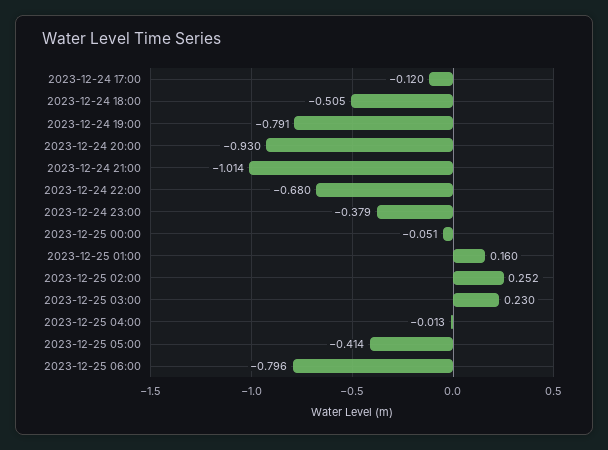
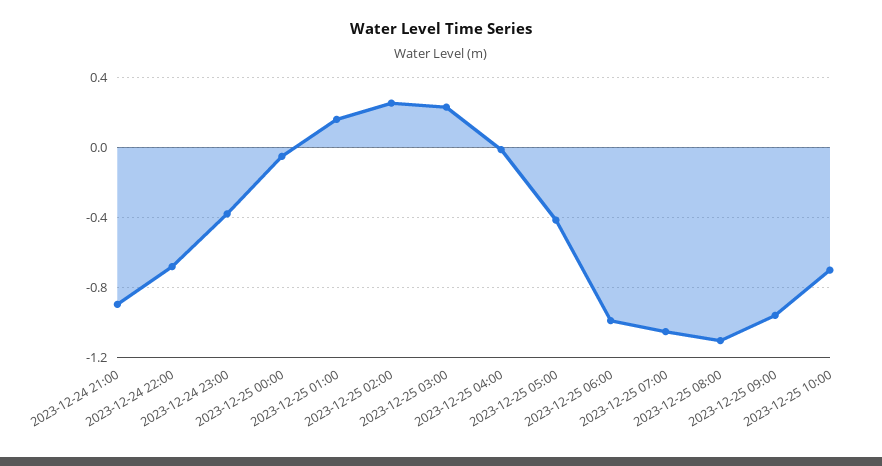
2023-12-24 17:00: -0.12 -> none
2023-12-24 18:00: -0.505 -> none
2023-12-24 19:00: -0.791 -> none
2023-12-24 20:00: -0.93 -> none
2023-12-24 21:00: -1.014 -> -0.9
2023-12-25 06:00: -0.796 -> -1
2023-12-25 07:00: none -> -1.05
2023-12-25 08:00: none -> -1.1
2023-12-25 09:00: none -> -0.95
2023-12-25 10:00: none -> -0.7

